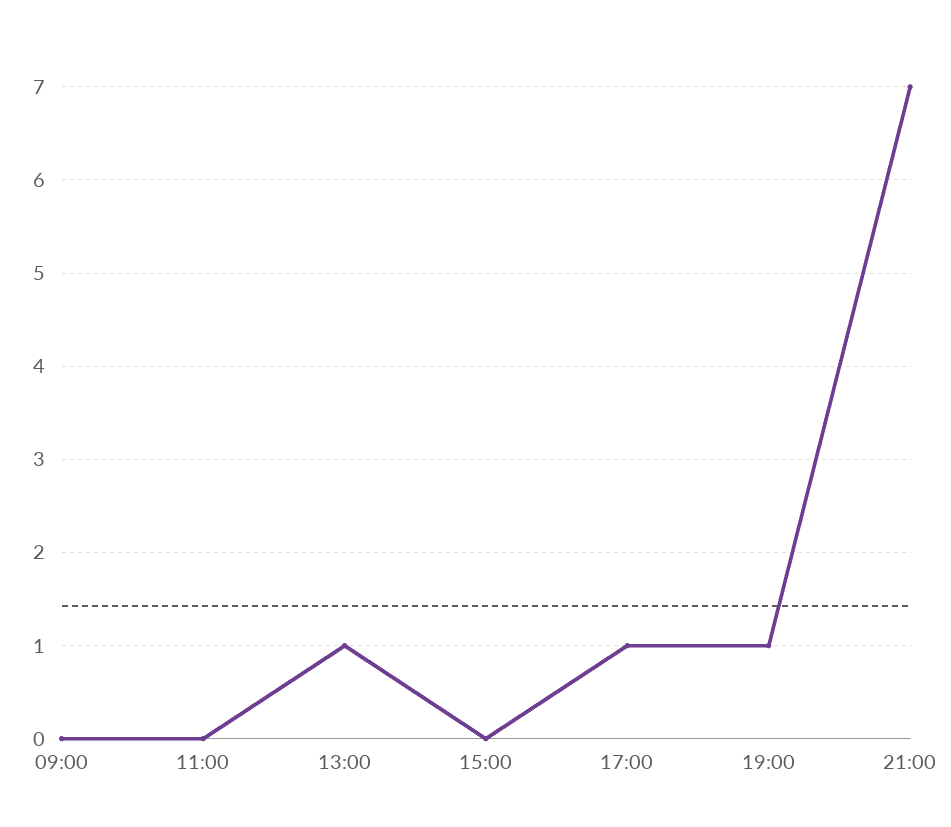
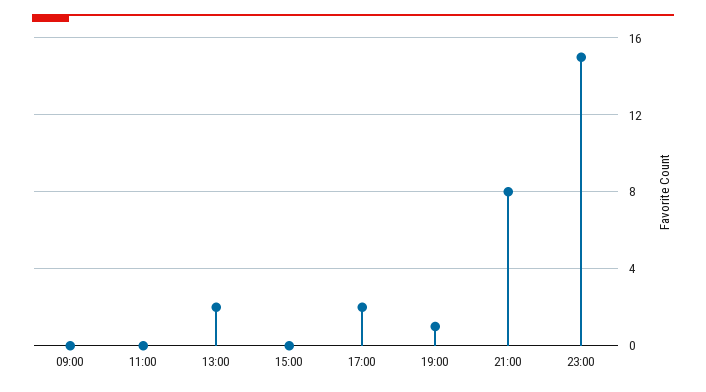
13:00: 1 -> 2
17:00: 1 -> 2
21:00: 7 -> 8
23:00: none -> 15

